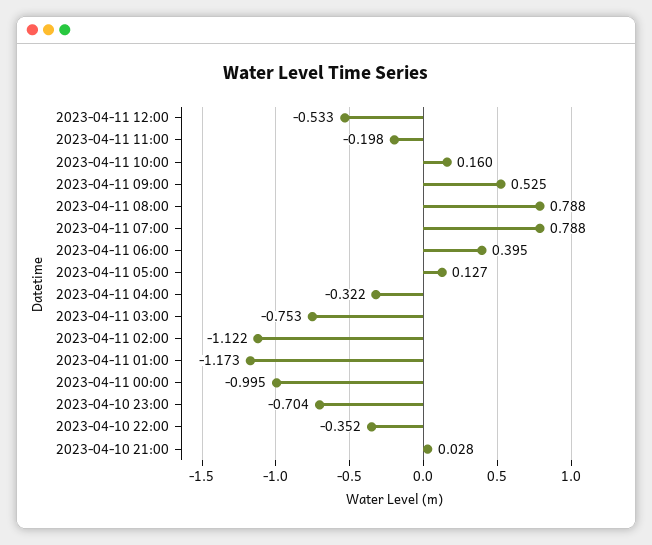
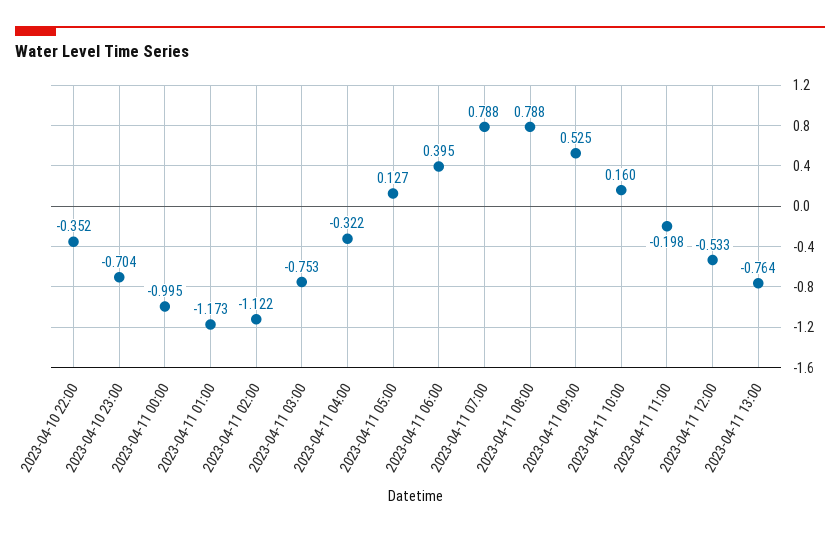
2023-04-10 21:00: 0.028 -> none
2023-04-11 13:00: none -> -0.764

